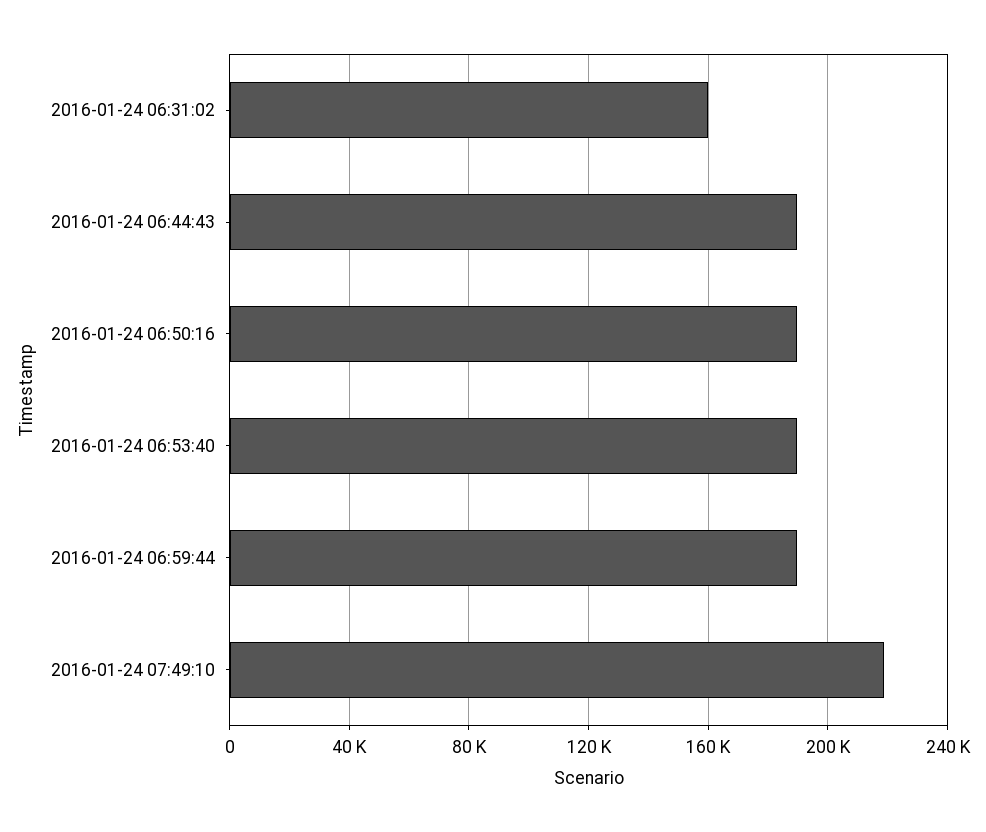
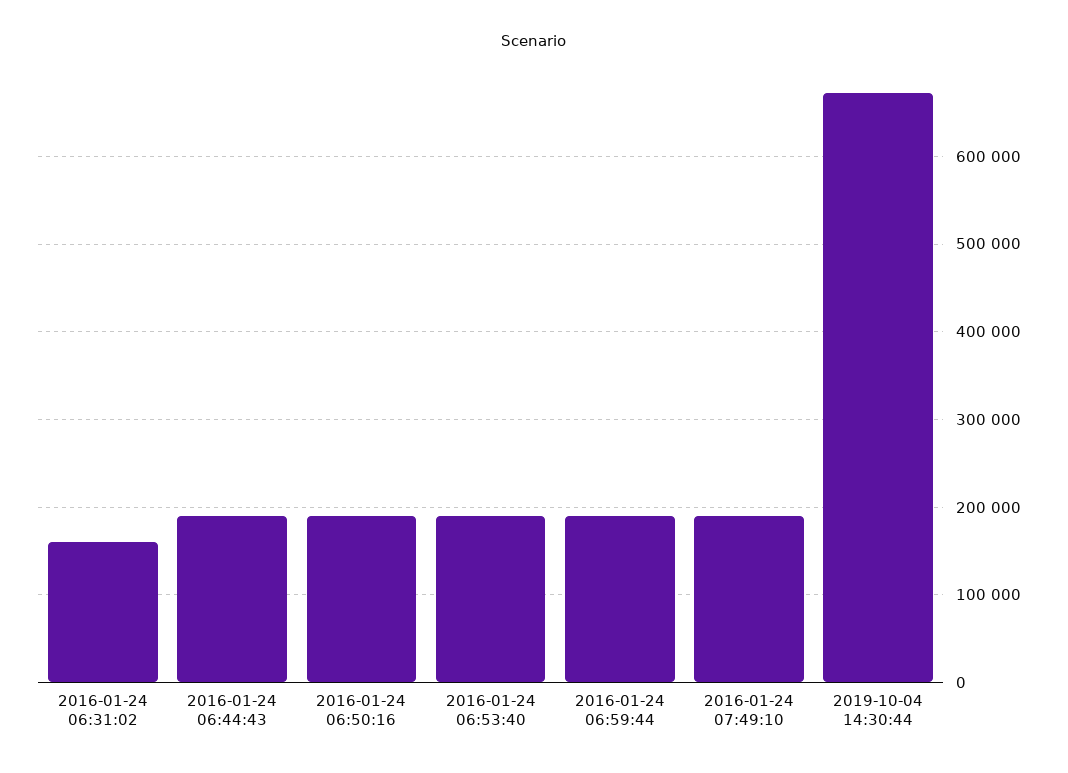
2016-01-24 07:49:10: 220000 -> 190000
2019-10-04 14:30:44: none -> 670000

